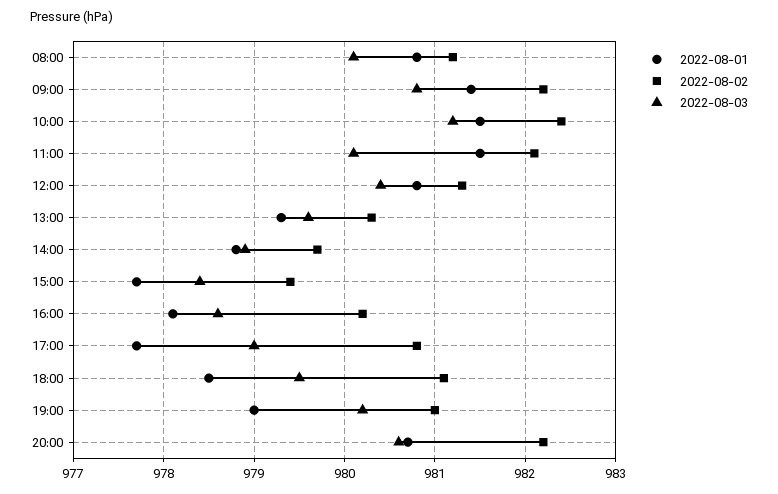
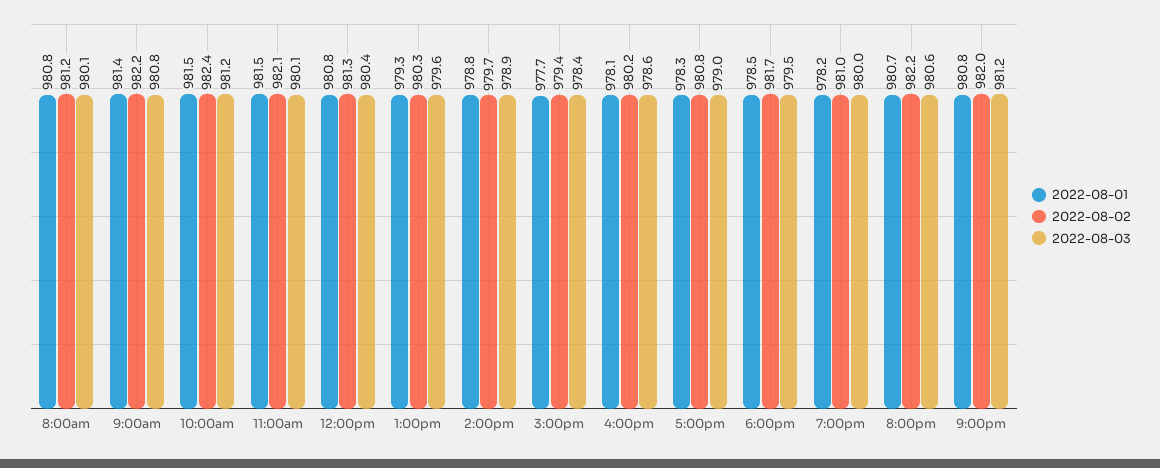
2022-08-01, 17:00: 977.7 -> 978.3
2022-08-02, 18:00: 981.1 -> 981.7
2022-08-01, 19:00: 979 -> 978.2
2022-08-03, 19:00: 980.2 -> 980
2022-08-01, 9:00pm: none -> 980.8
2022-08-02, 9:00pm: none -> 982
2022-08-03, 9:00pm: none -> 981.2

